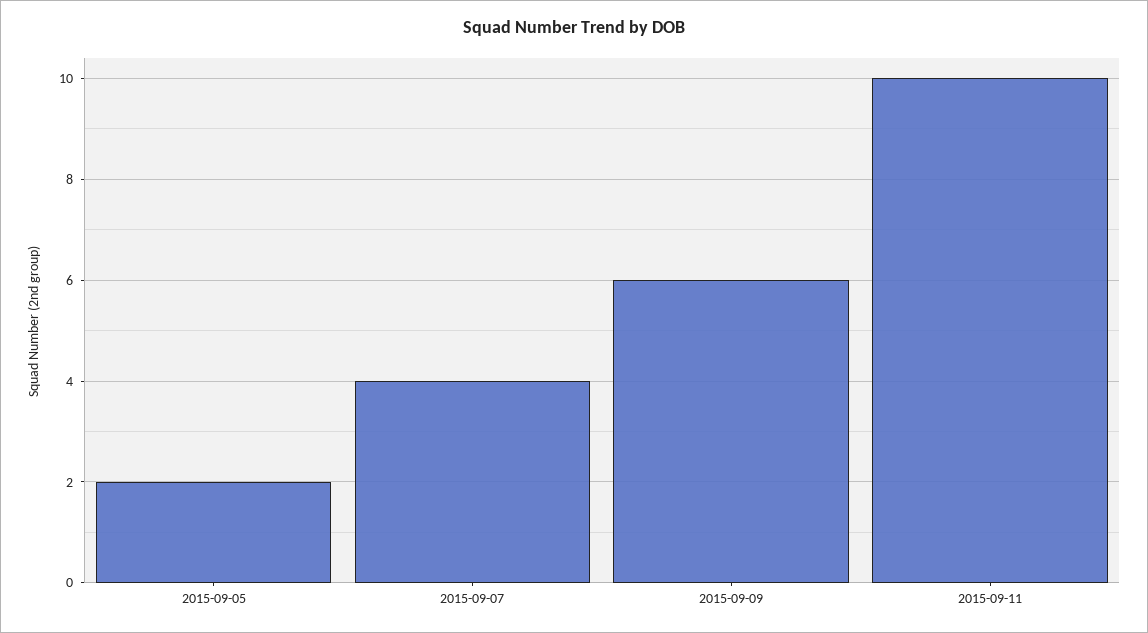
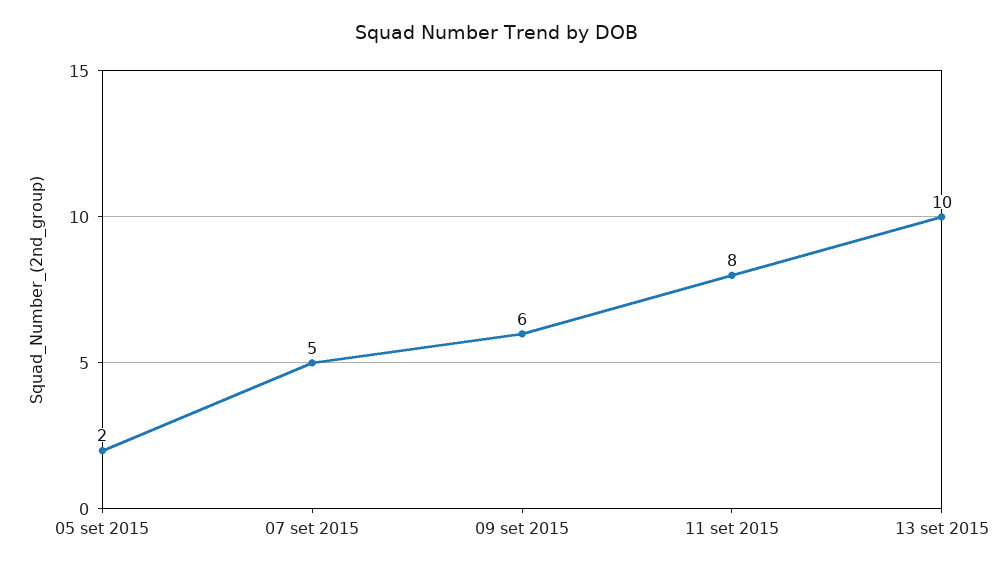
2015-09-07: 4 -> 5
2015-09-11: 10 -> 8
13 set 2015: none -> 10

